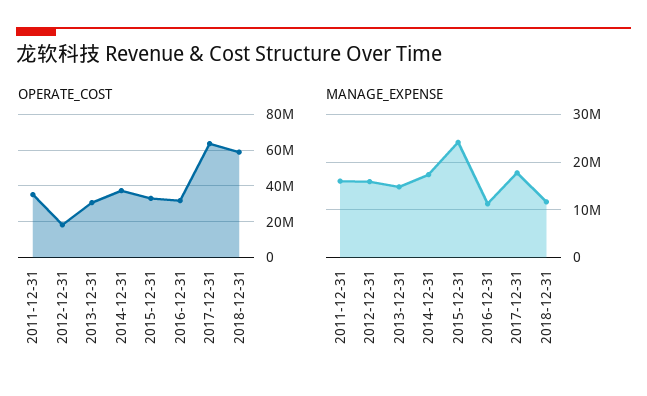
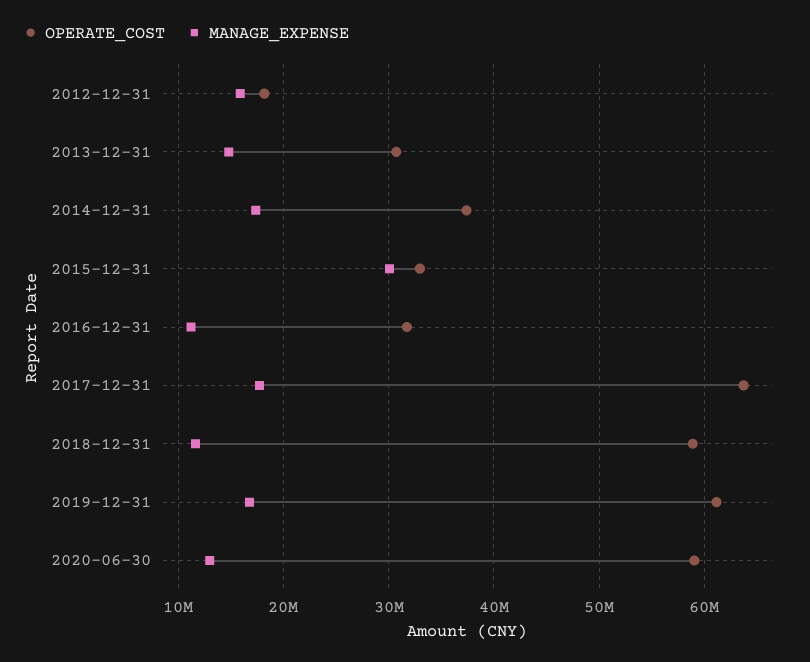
OPERATE_COST, 2011-12-31: 35000000 -> none
MANAGE_EXPENSE, 2011-12-31: 16000000 -> none
MANAGE_EXPENSE, 2015-12-31: 24000000 -> 30000000
OPERATE_COST, 2019-12-31: none -> 61000000
MANAGE_EXPENSE, 2019-12-31: none -> 17000000
OPERATE_COST, 2020-06-30: none -> 59000000
MANAGE_EXPENSE, 2020-06-30: none -> 13000000

